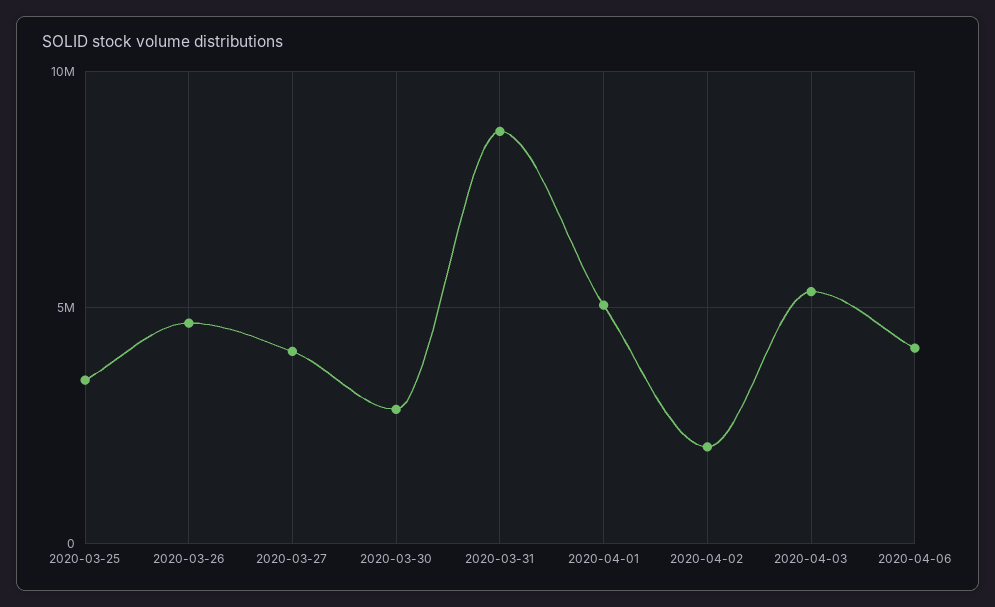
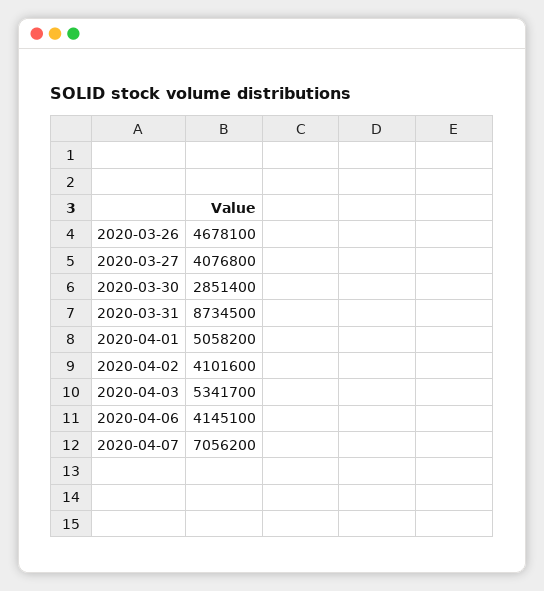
2020-03-25: 3500000 -> none
2020-04-02: 2000000 -> 4101600
2020-04-07: none -> 7056200

